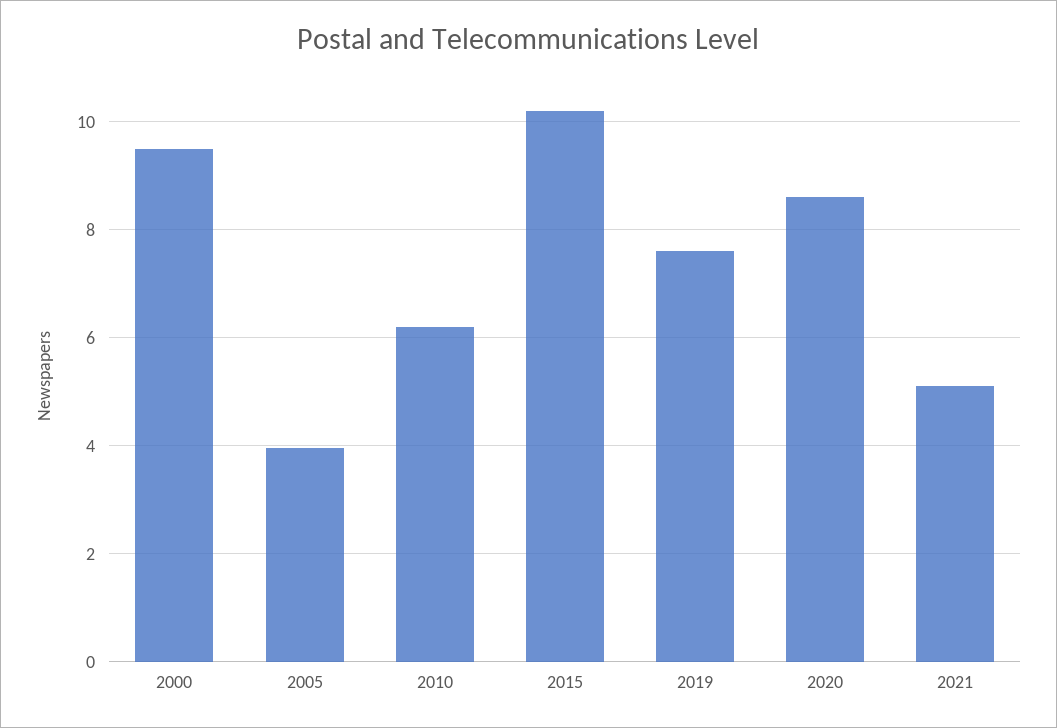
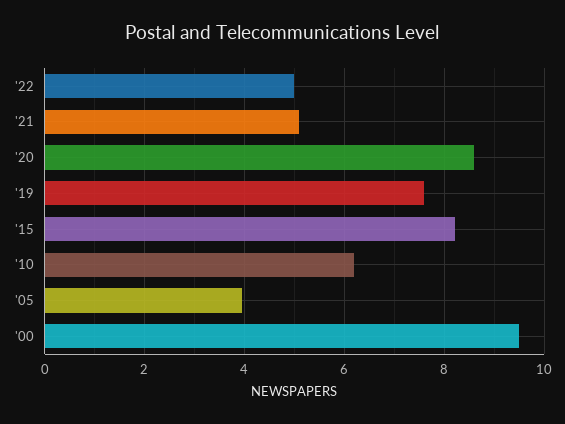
2015: 10.2 -> 8.2
'22: none -> 5

